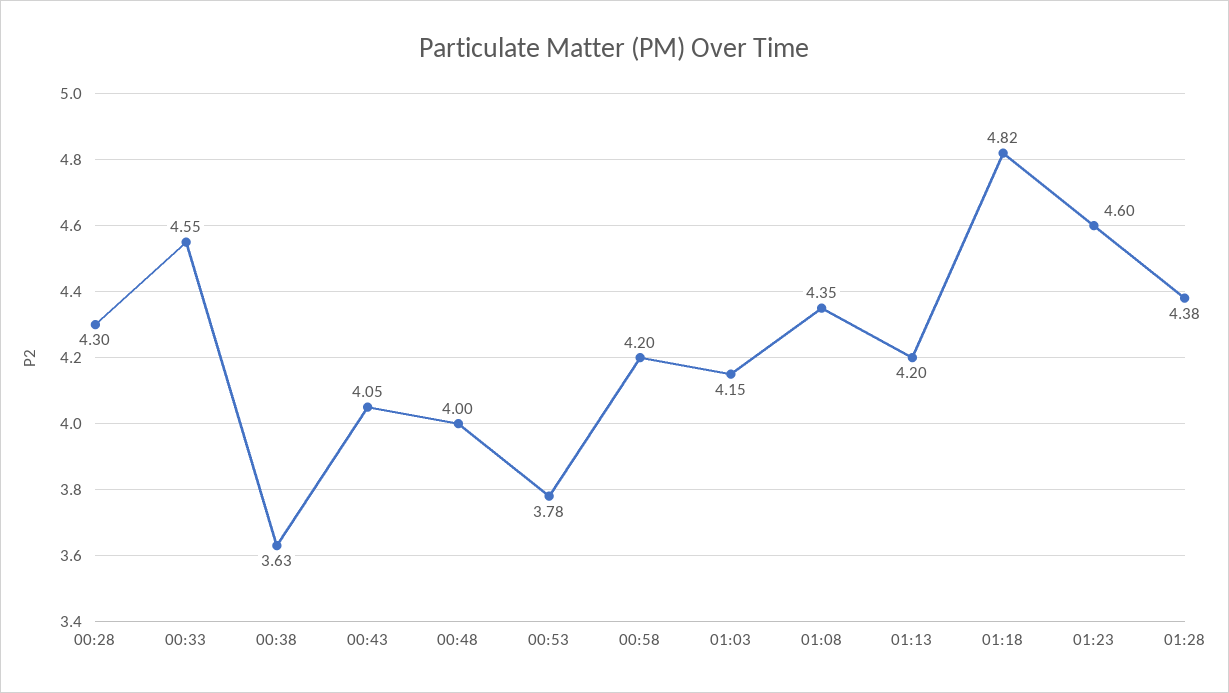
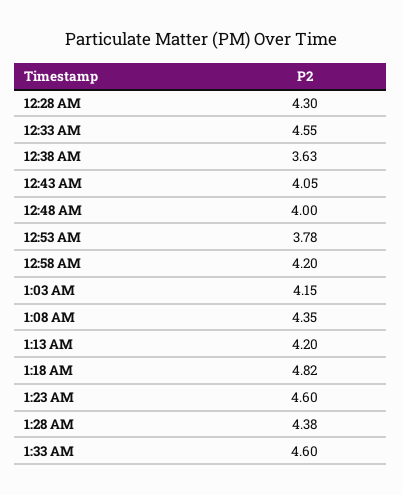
1:33 AM: none -> 4.6

